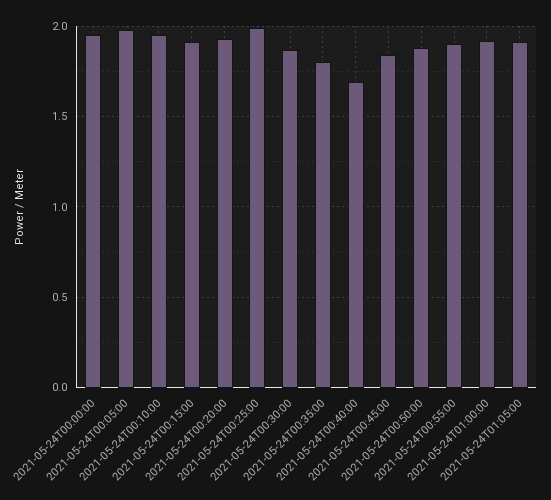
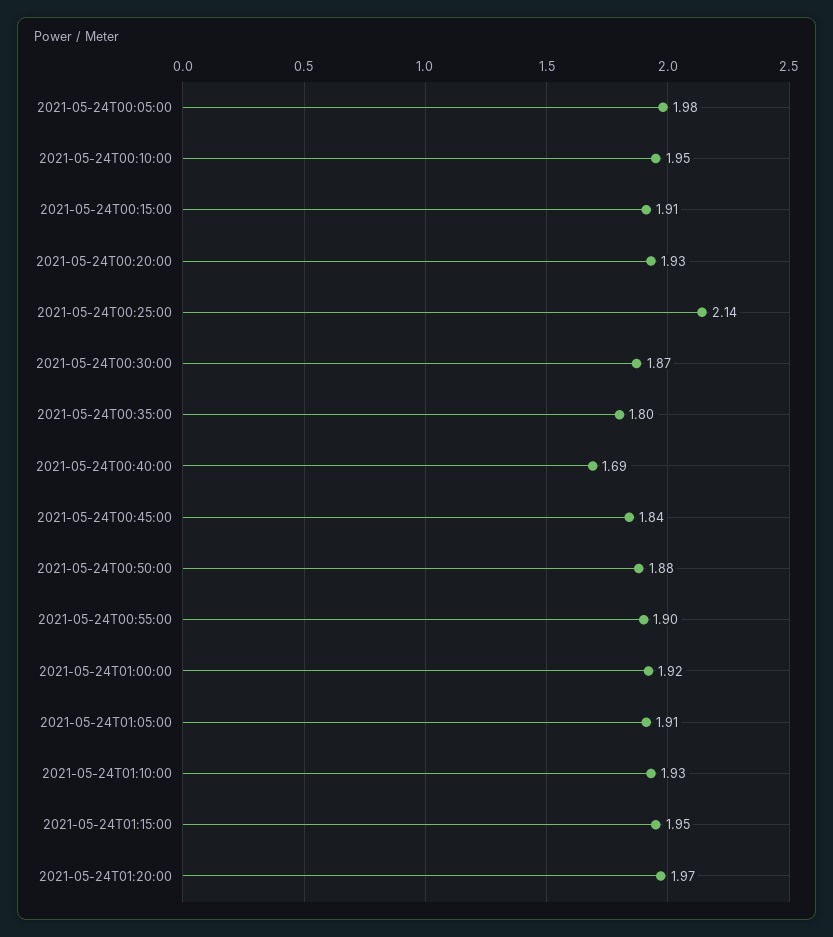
2021-05-24T00:00:00: 1.95 -> none
2021-05-24T00:25:00: 2 -> 2.14
2021-05-24T01:10:00: none -> 1.93
2021-05-24T01:15:00: none -> 1.95
2021-05-24T01:20:00: none -> 1.97

